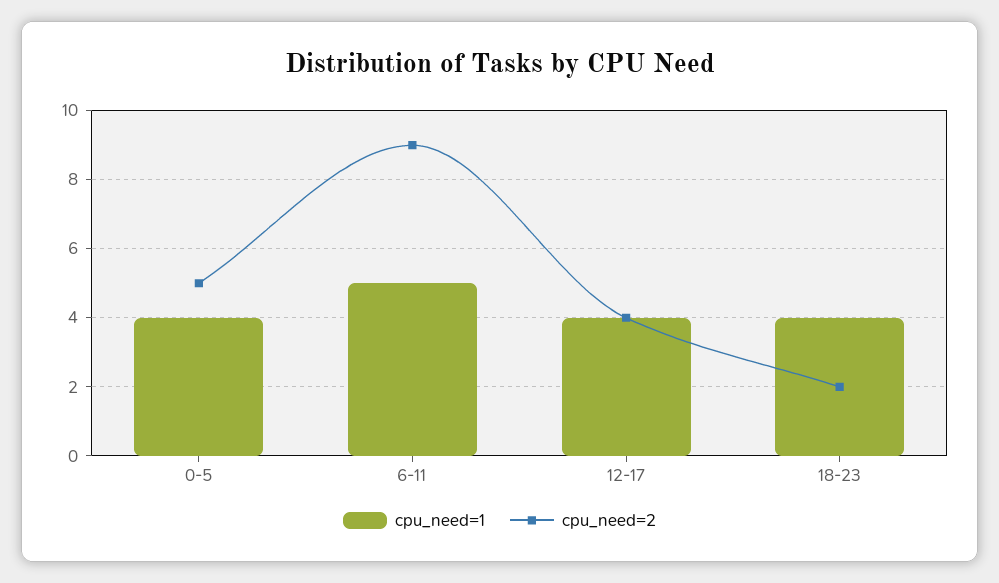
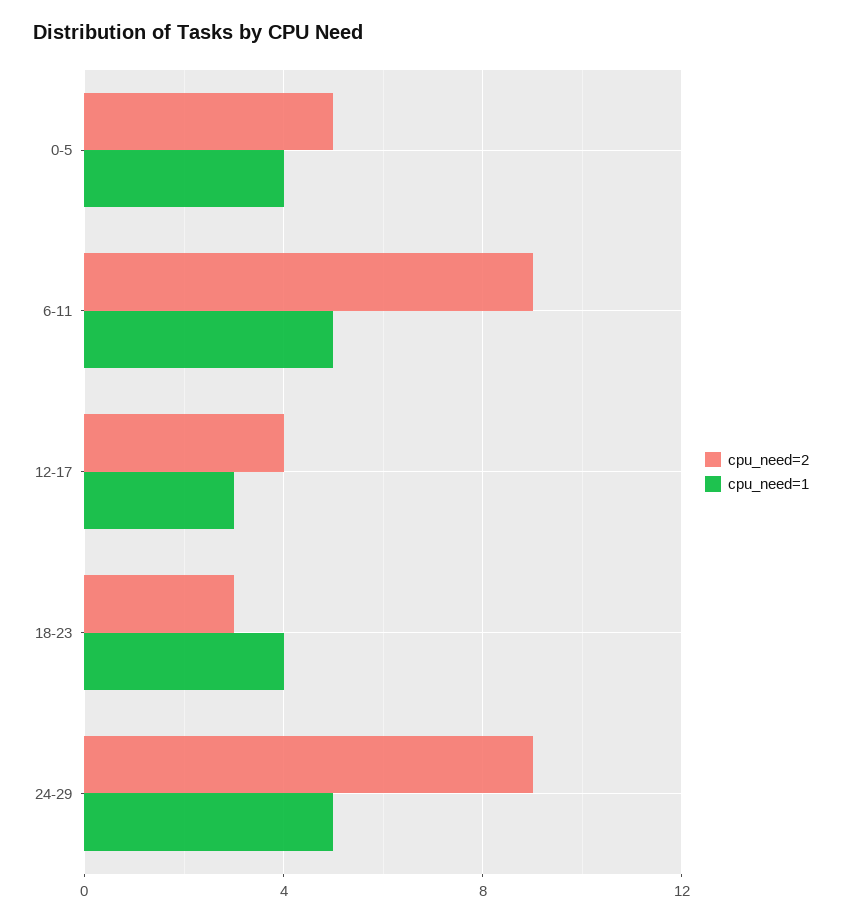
cpu_need=1, 12-17: 4 -> 3
cpu_need=2, 18-23: 2 -> 3
cpu_need=2, 24-29: none -> 9
cpu_need=1, 24-29: none -> 5

